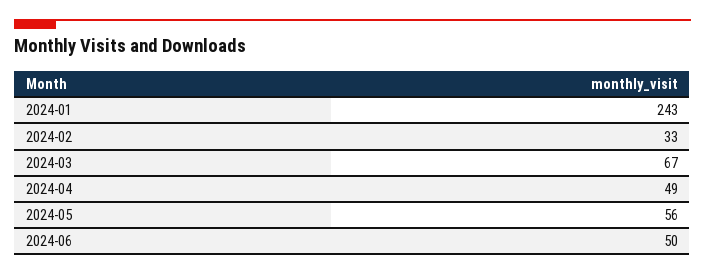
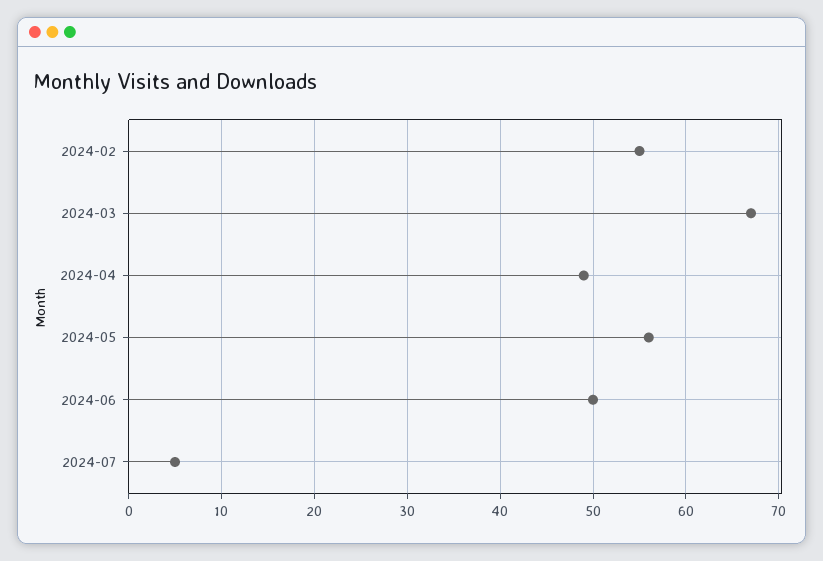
2024-01: 243 -> none
2024-02: 33 -> 55
2024-07: none -> 5

